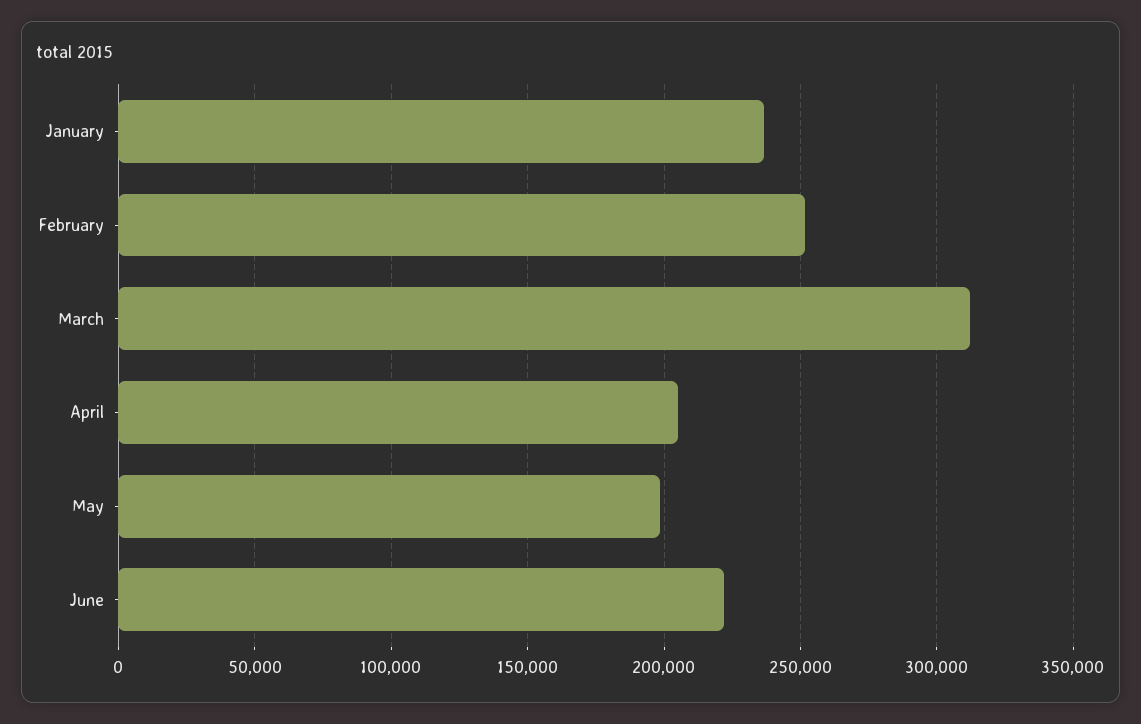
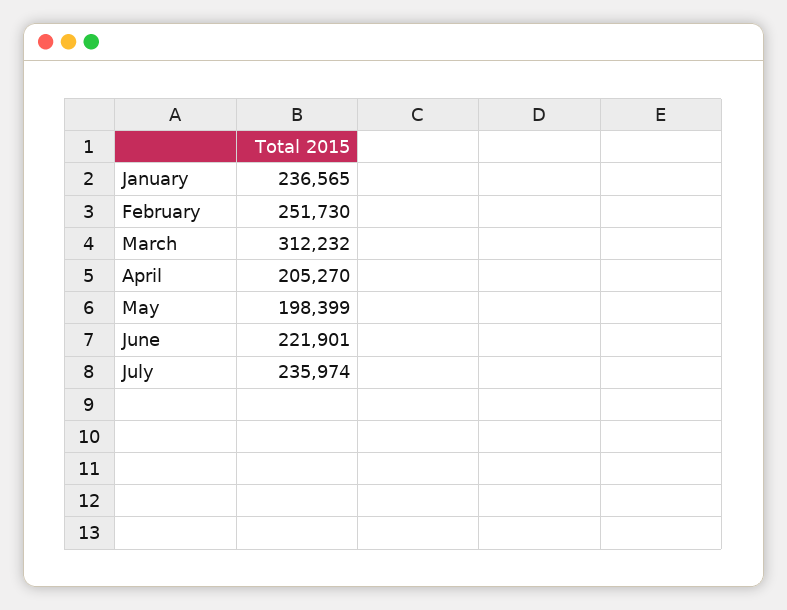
July: none -> 235974

